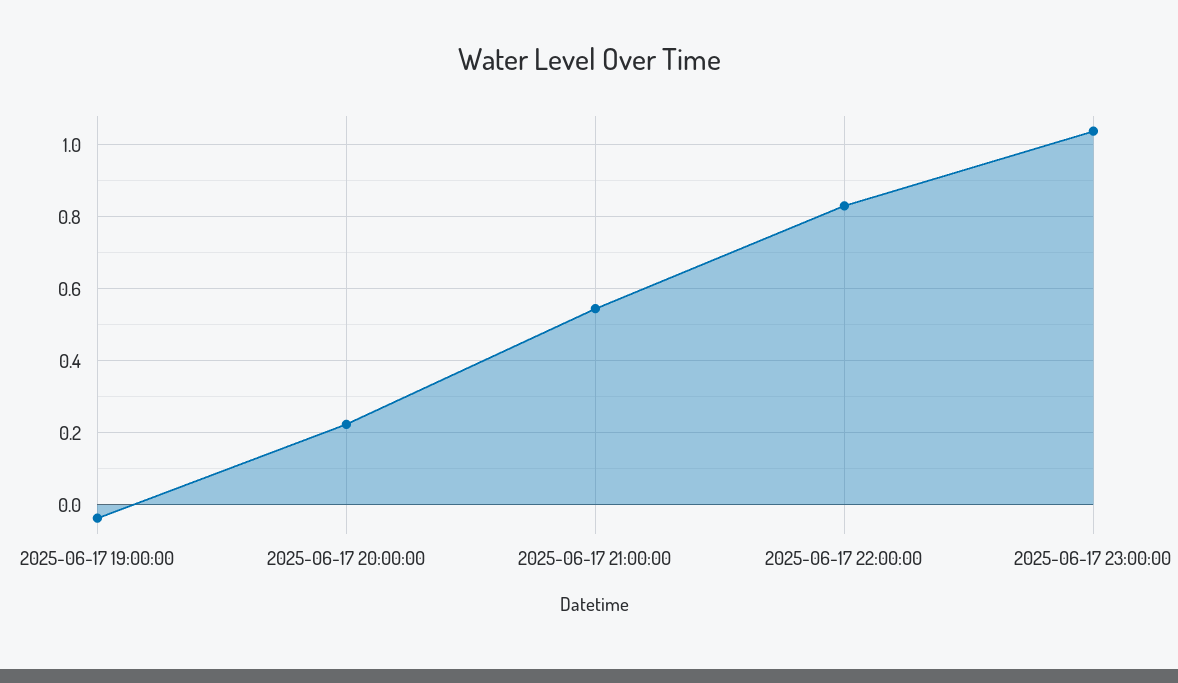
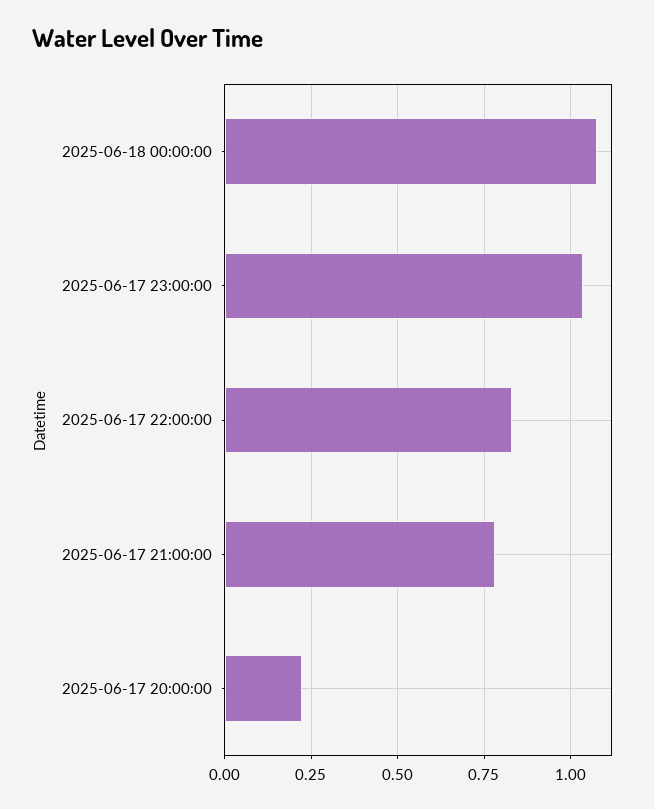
2025-06-17 19:00:00: -0.04 -> none
2025-06-17 21:00:00: 0.54 -> 0.775
2025-06-18 00:00:00: none -> 1.075

